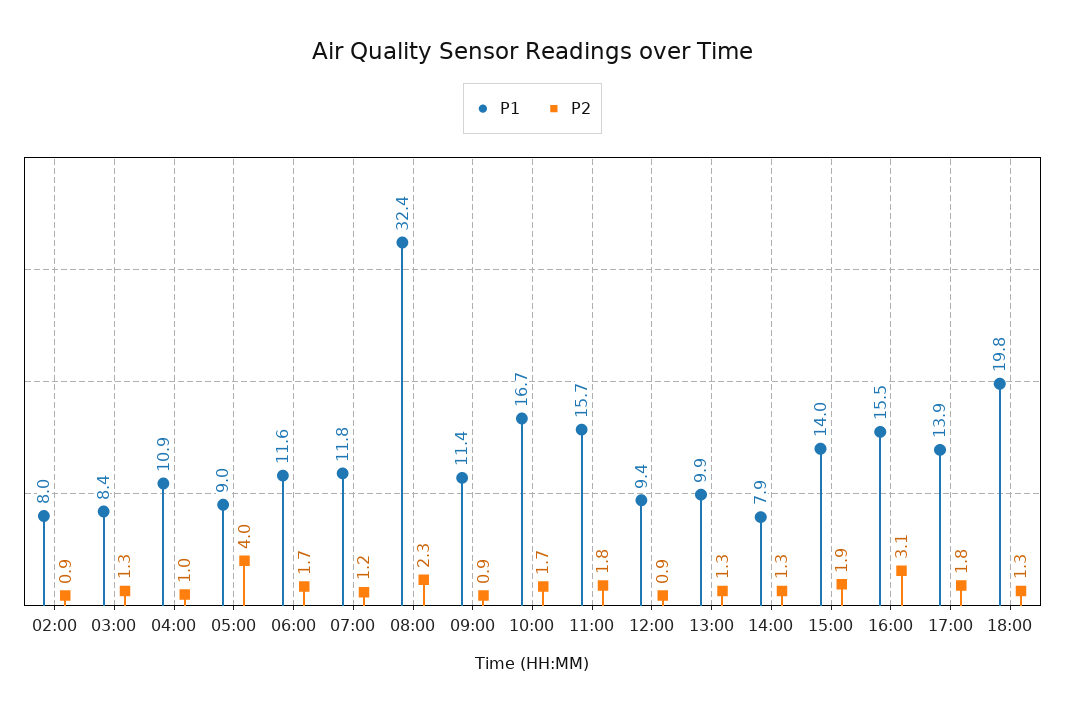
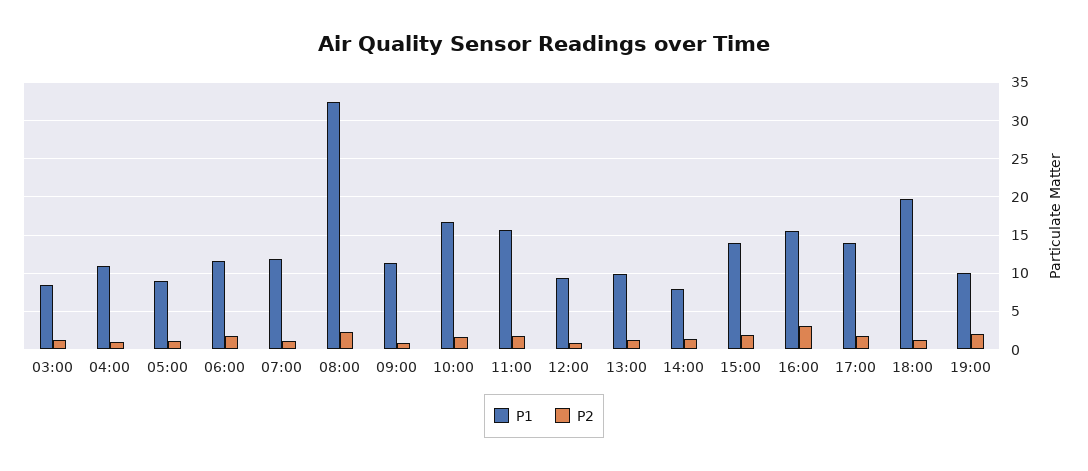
P1, 02:00: 8 -> none
P2, 02:00: 0.9 -> none
P2, 05:00: 4 -> 1
P1, 19:00: none -> 10
P2, 19:00: none -> 2

